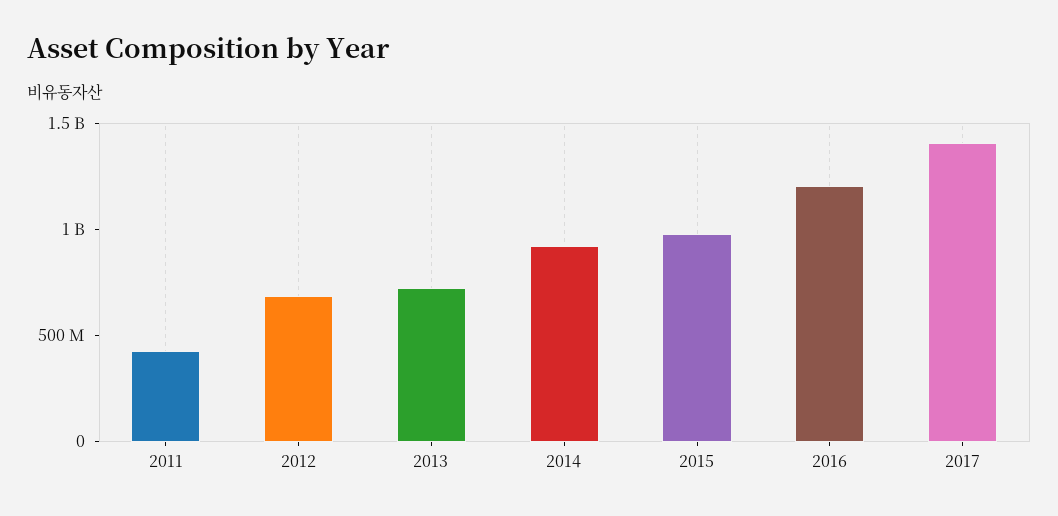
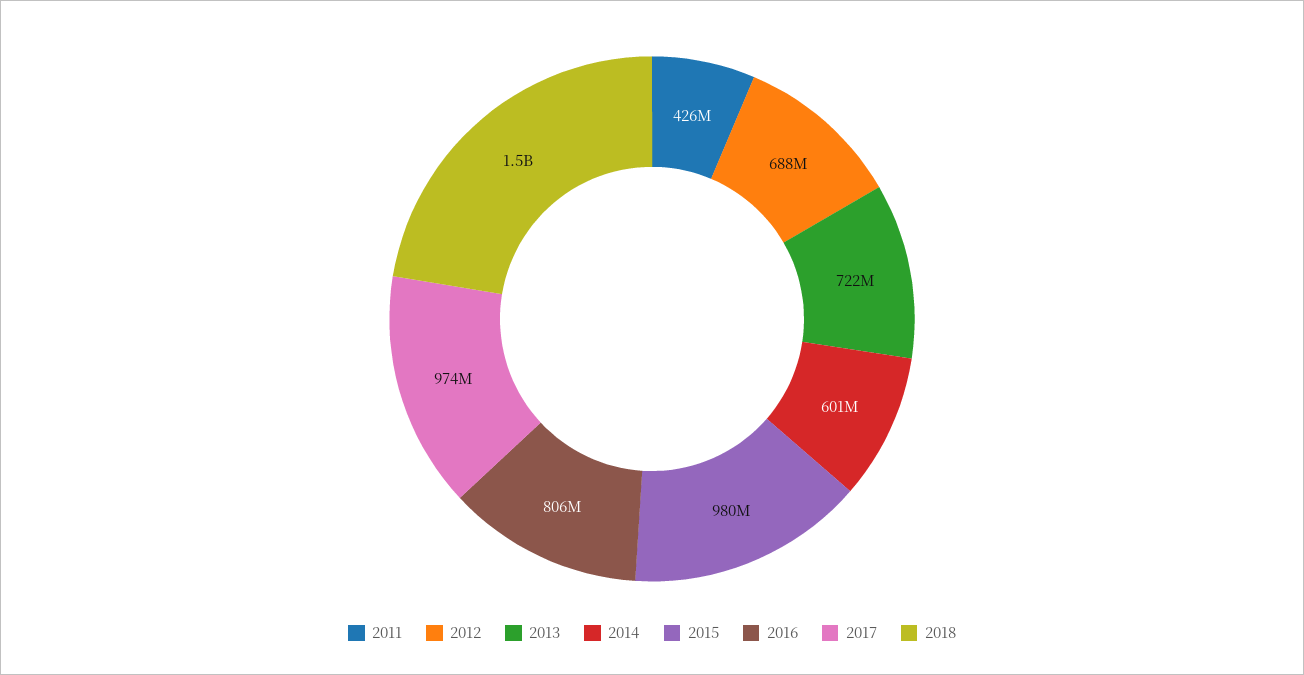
2014: 900000000 -> 601000000
2016: 1200000000 -> 806000000
2017: 1400000000 -> 974000000
2018: none -> 1500000000

